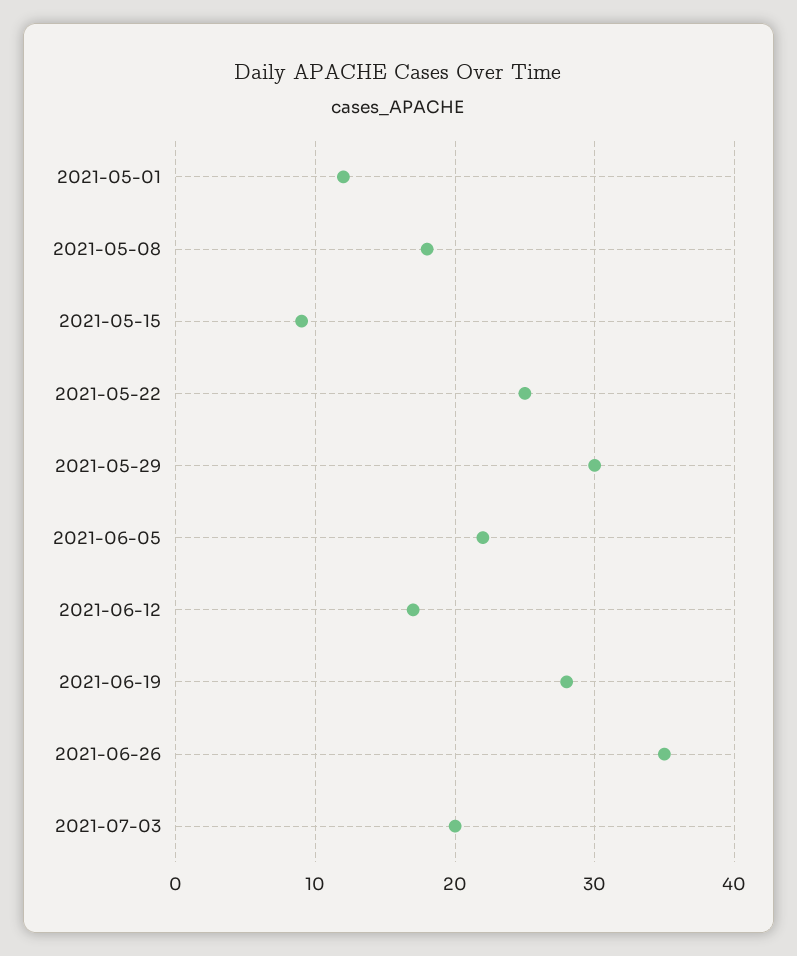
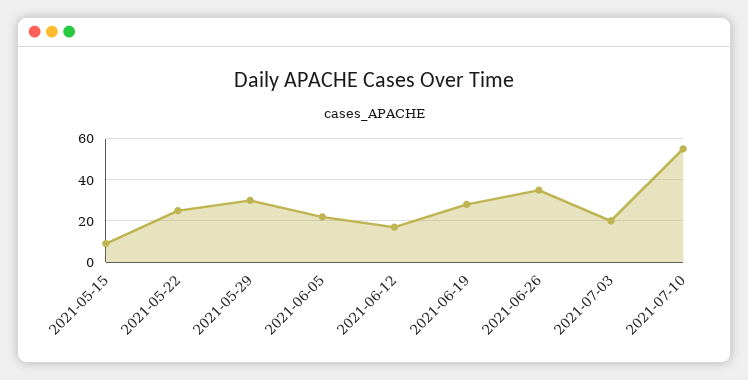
2021-05-01: 12 -> none
2021-05-08: 18 -> none
2021-07-10: none -> 55

